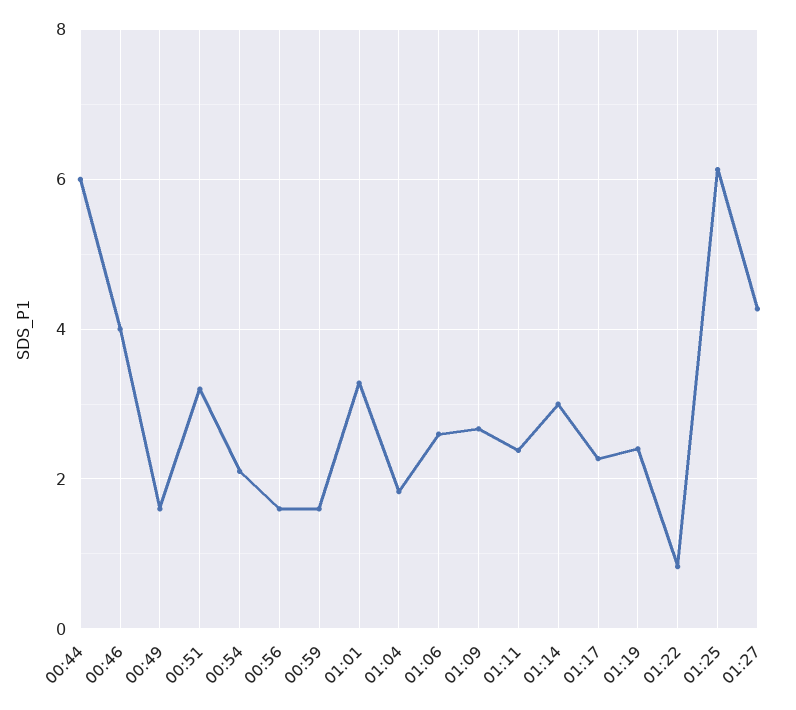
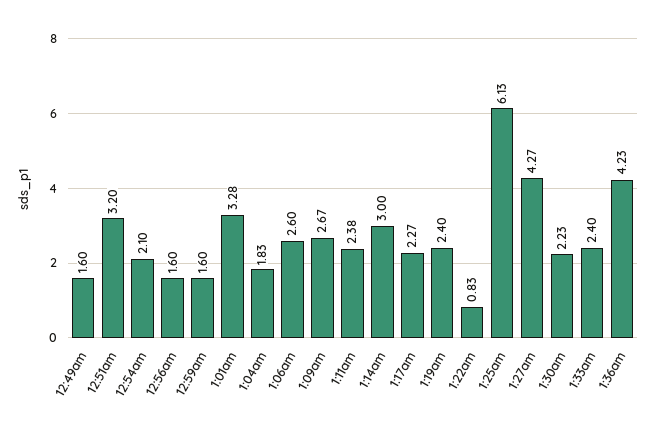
00:44: 6 -> none
00:46: 4 -> none
1:30am: none -> 2.23
1:33am: none -> 2.4
1:36am: none -> 4.23

